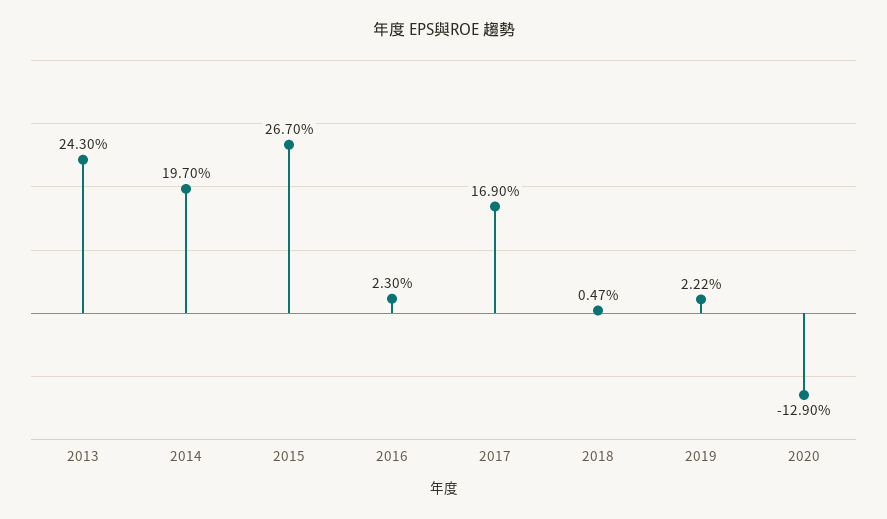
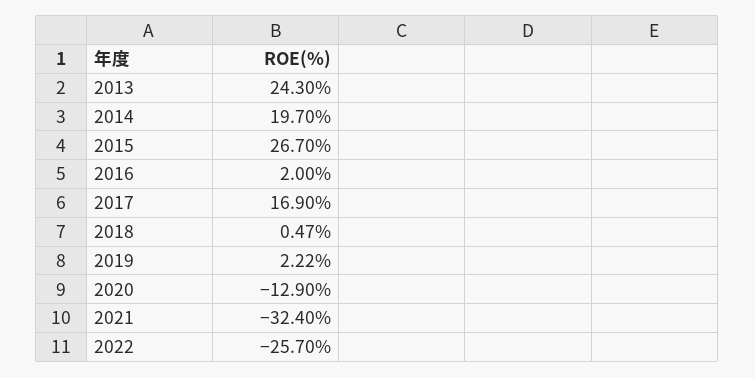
2016: 2.3 -> 2
2021: none -> -32.4
2022: none -> -25.7

